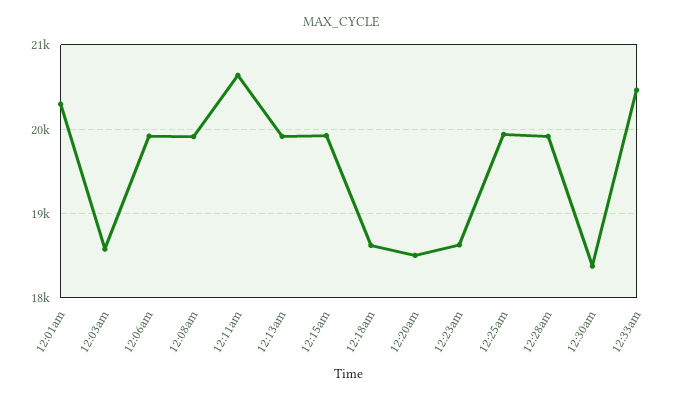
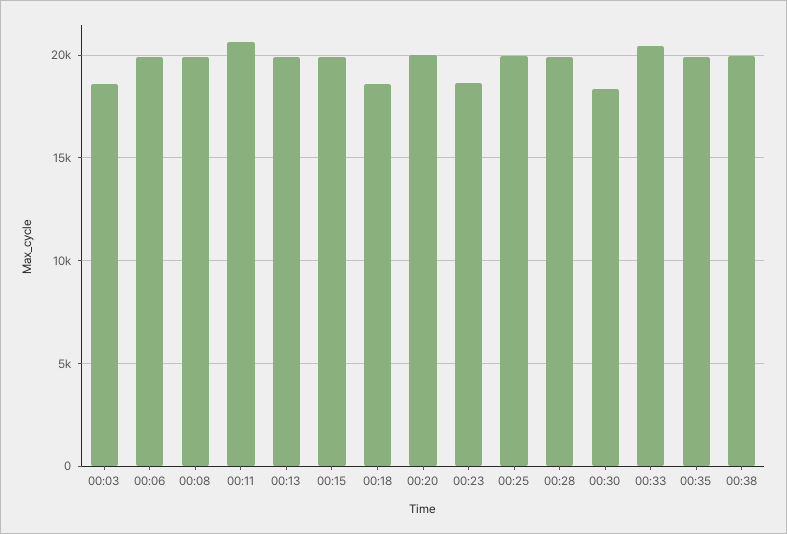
12:01am: 20300 -> none
12:20am: 18500 -> 20000
00:35: none -> 20000
00:38: none -> 20000

